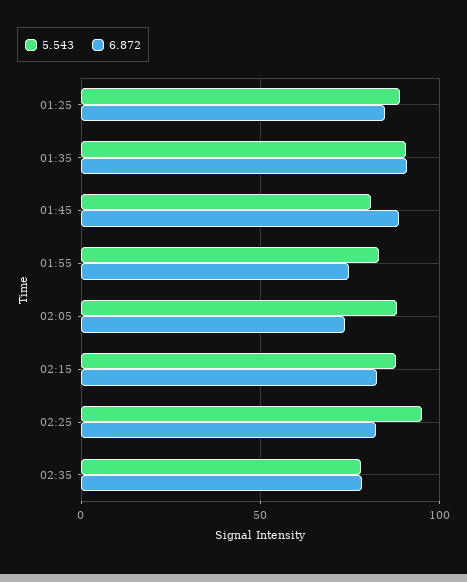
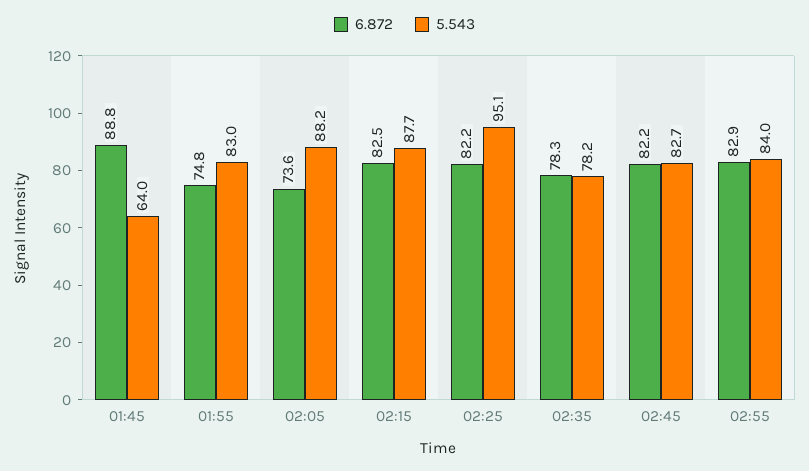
5.543, 01:25: 90 -> none
6.872, 01:25: 85 -> none
5.543, 01:35: 90 -> none
6.872, 01:35: 90 -> none
5.543, 01:45: 80 -> 64
6.872, 02:45: none -> 82.2
5.543, 02:45: none -> 82.7
6.872, 02:55: none -> 82.9
5.543, 02:55: none -> 84

